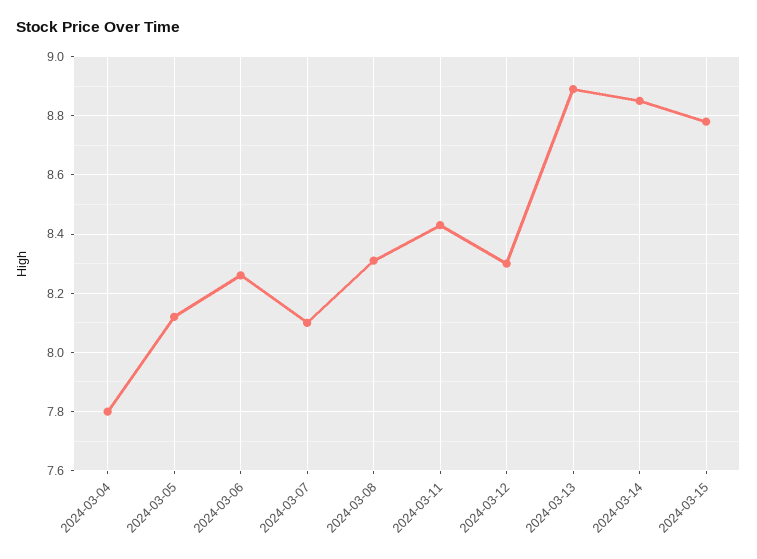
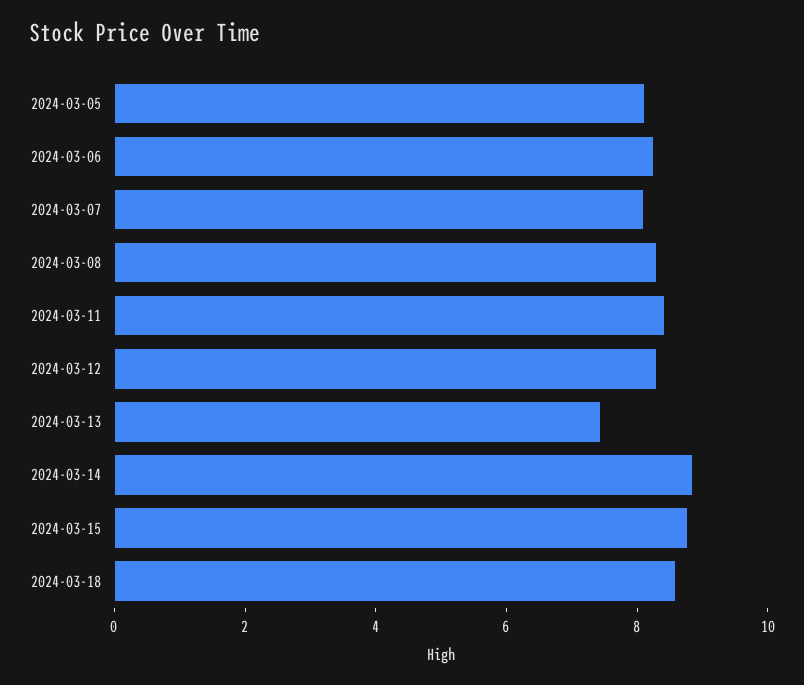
2024-03-04: 7.8 -> none
2024-03-13: 8.9 -> 7.5
2024-03-18: none -> 8.5

